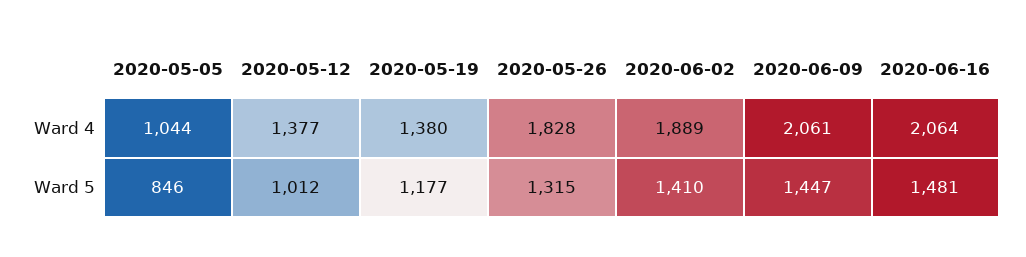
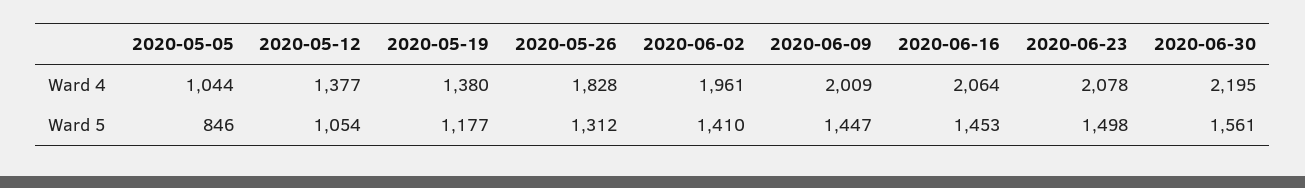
2020-06-02, Ward 4: 1889 -> 1961
2020-06-09, Ward 4: 2061 -> 2009
2020-05-12, Ward 5: 1012 -> 1054
2020-05-26, Ward 5: 1315 -> 1312
2020-06-16, Ward 5: 1481 -> 1453
2020-06-23, Ward 4: none -> 2078
2020-06-30, Ward 4: none -> 2195
2020-06-23, Ward 5: none -> 1498
2020-06-30, Ward 5: none -> 1561

